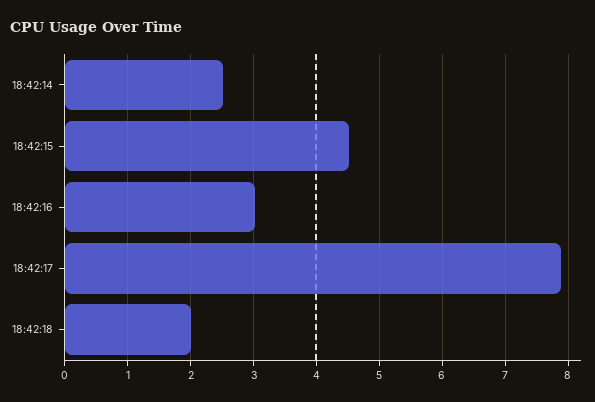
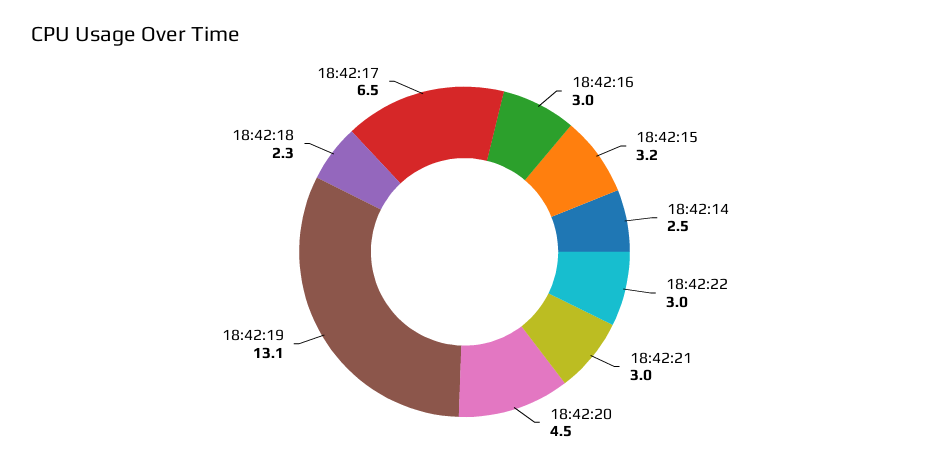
18:42:15: 4.5 -> 3.2
18:42:17: 7.9 -> 6.5
18:42:18: 2 -> 2.3
18:42:22: none -> 3
18:42:21: none -> 3
18:42:20: none -> 4.5
18:42:19: none -> 13.1

